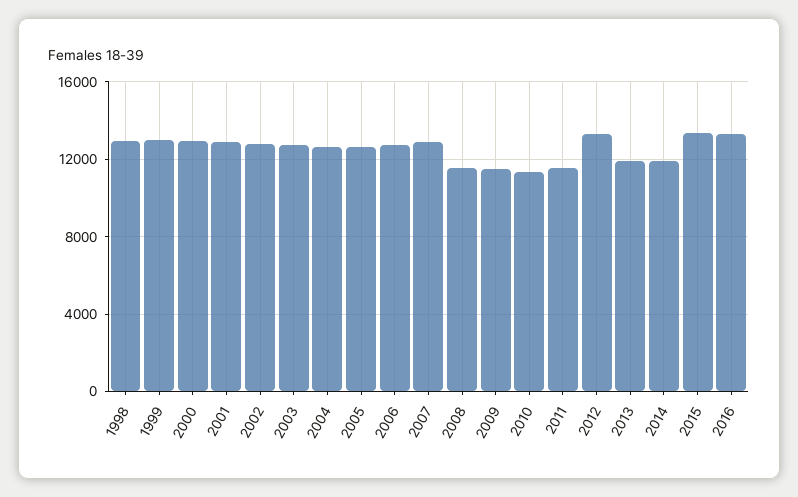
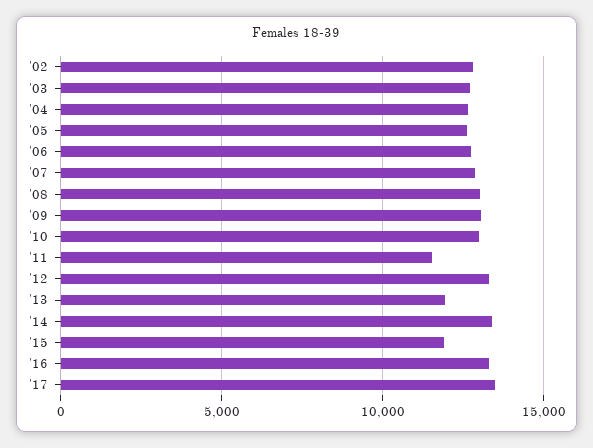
1998: 13000 -> none
1999: 13000 -> none
2000: 13000 -> none
2001: 13000 -> none
2008: 11500 -> 13000
2009: 11500 -> 13000
2010: 11500 -> 13000
2014: 12000 -> 13500
2015: 13500 -> 12000
'17: none -> 13500

